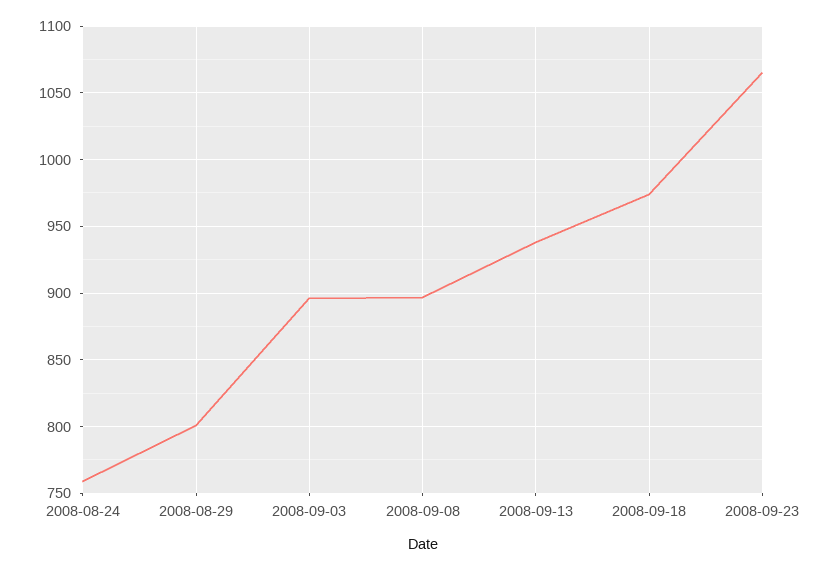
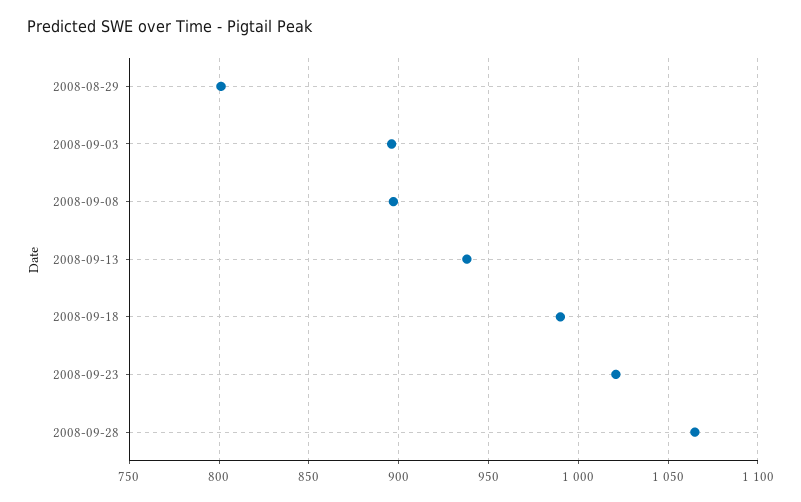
2008-08-24: 760 -> none
2008-09-18: 975 -> 990
2008-09-23: 1065 -> 1020
2008-09-28: none -> 1065

